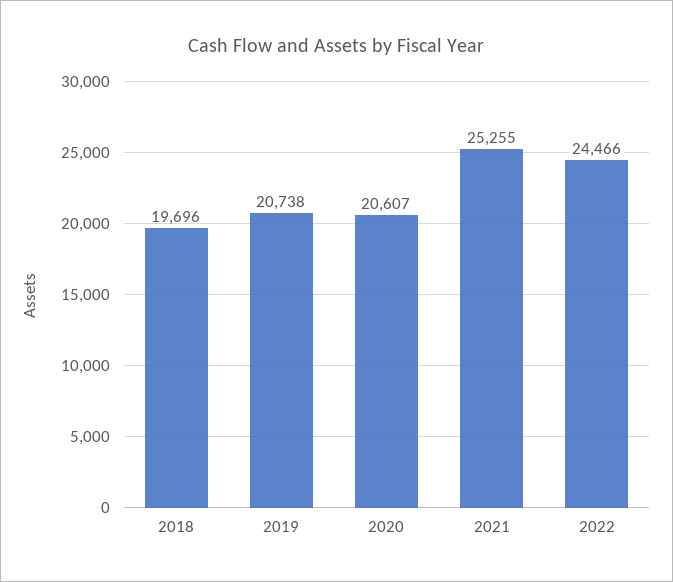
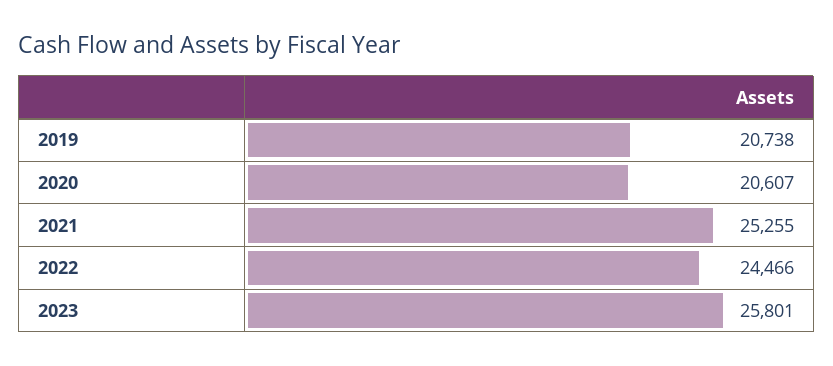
2018: 19696 -> none
2023: none -> 25801

